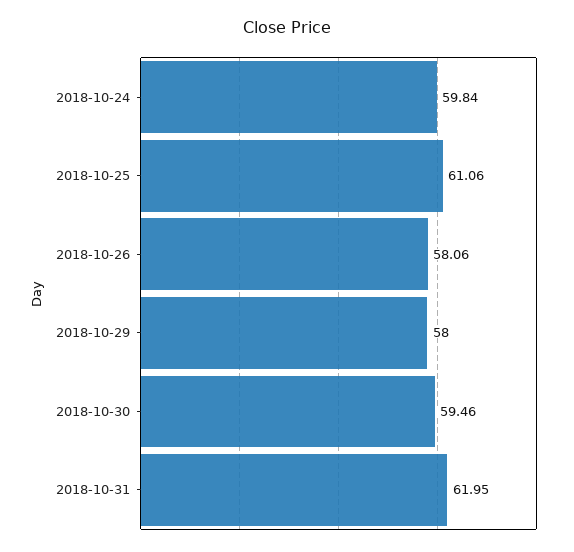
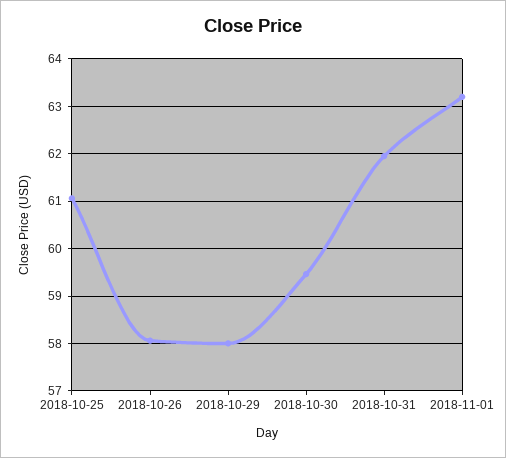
2018-10-24: 59.84 -> none
2018-11-01: none -> 63.2

